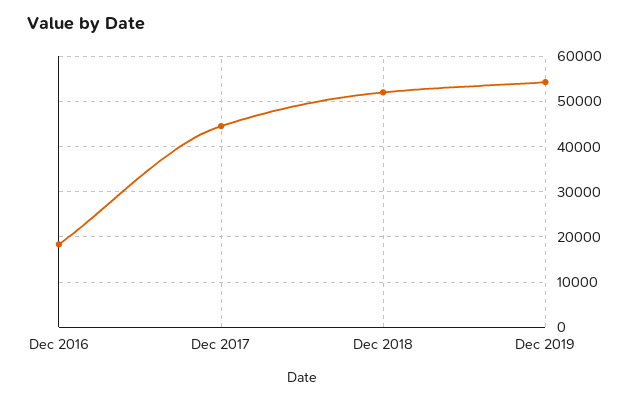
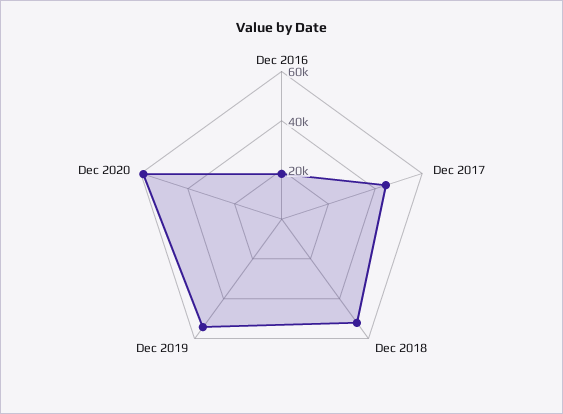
Dec 2020: none -> 60000

